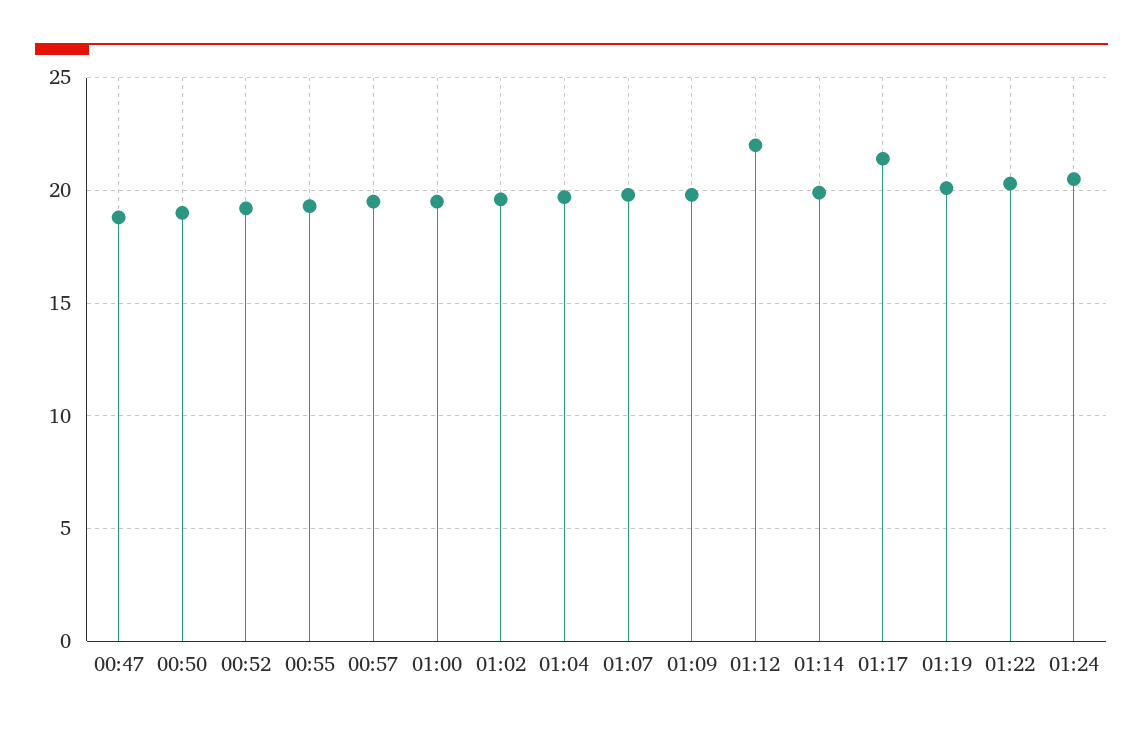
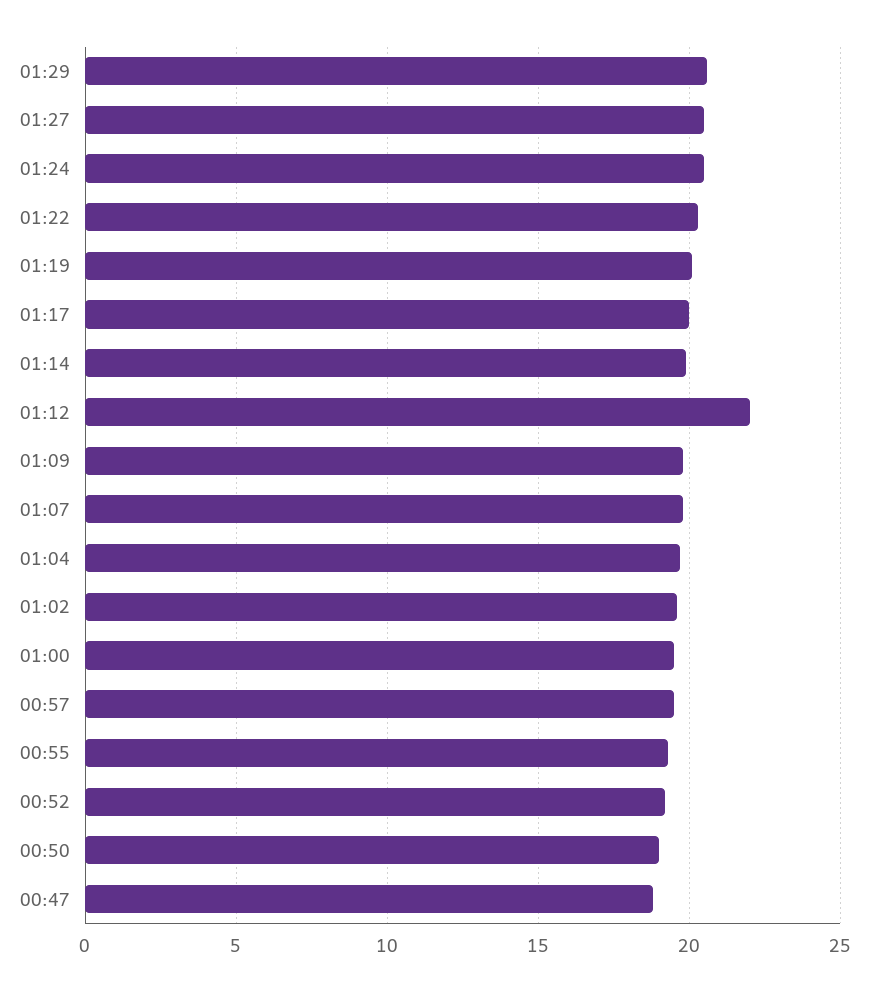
01:17: 21.5 -> 20
01:29: none -> 20.5
01:27: none -> 20.5

